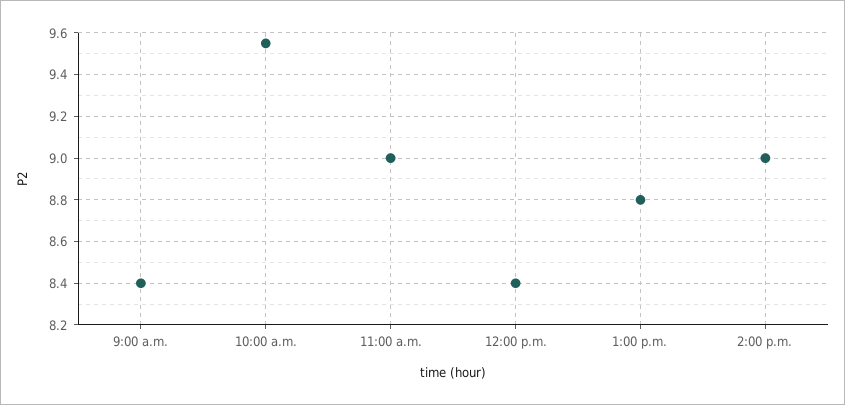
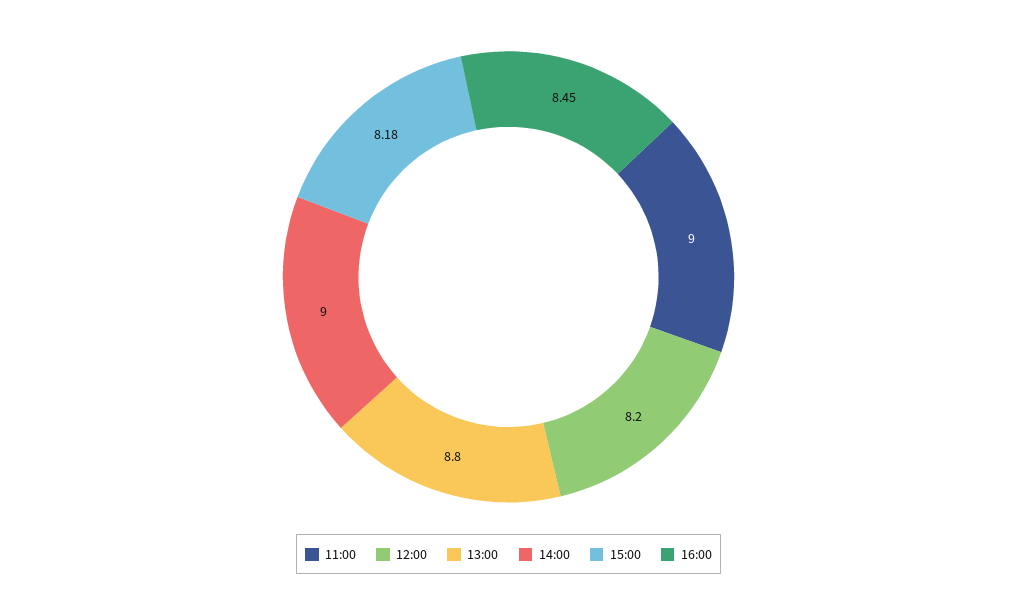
9:00 a.m.: 8.4 -> none
10:00 a.m.: 9.55 -> none
12:00 p.m.: 8.4 -> 8.2
15:00: none -> 8.18
16:00: none -> 8.45

